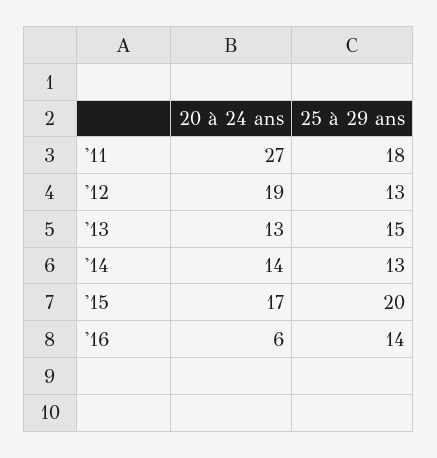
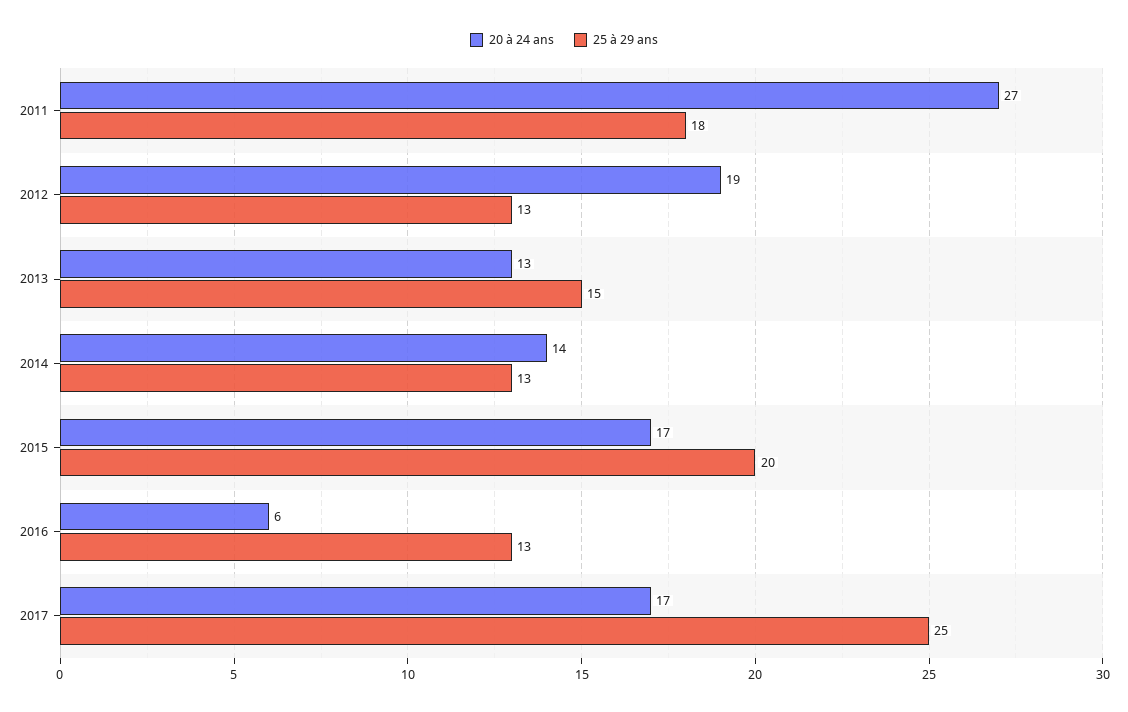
25 à 29 ans, '16: 14 -> 13
20 à 24 ans, 2017: none -> 17
25 à 29 ans, 2017: none -> 25

